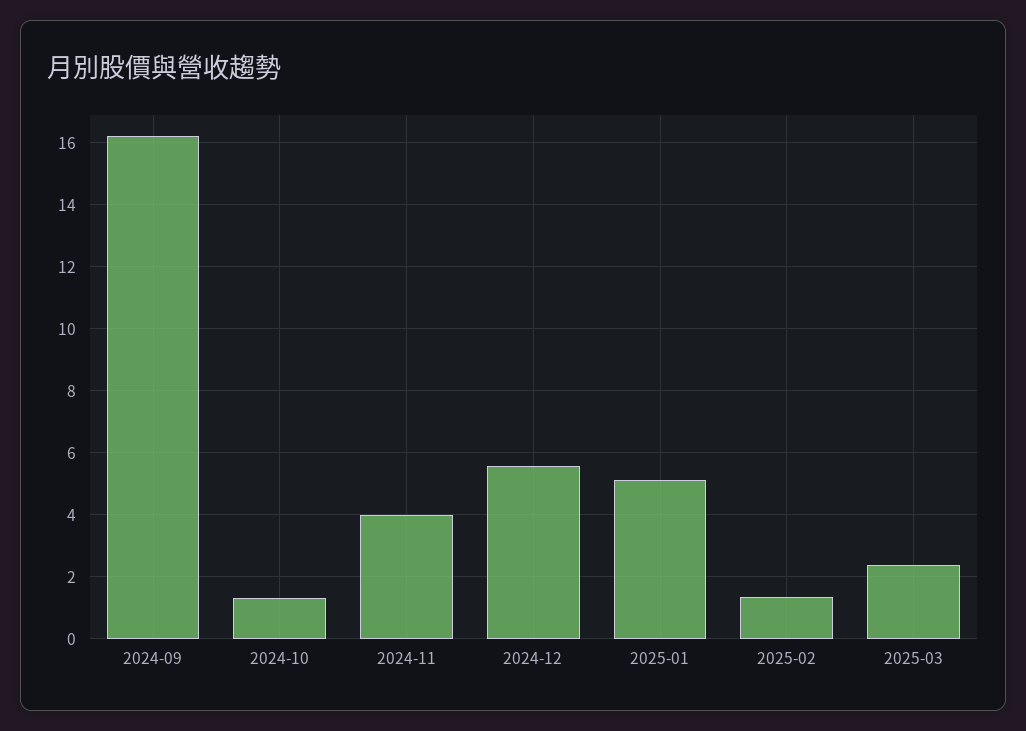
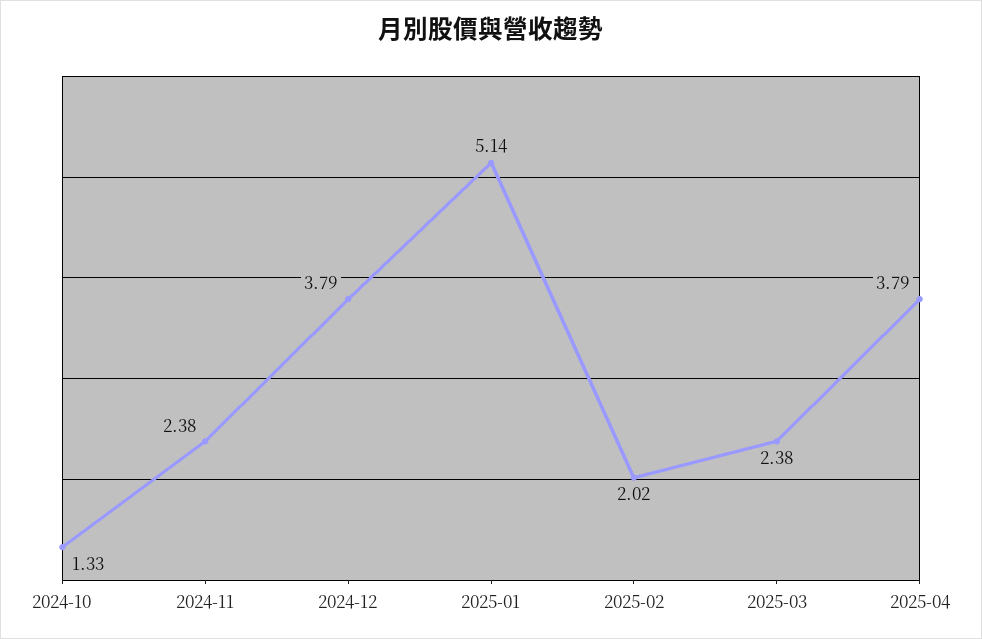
2024-09: 16.2 -> none
2024-11: 4 -> 2.38
2024-12: 5.6 -> 3.79
2025-02: 1.4 -> 2.02
2025-04: none -> 3.79

